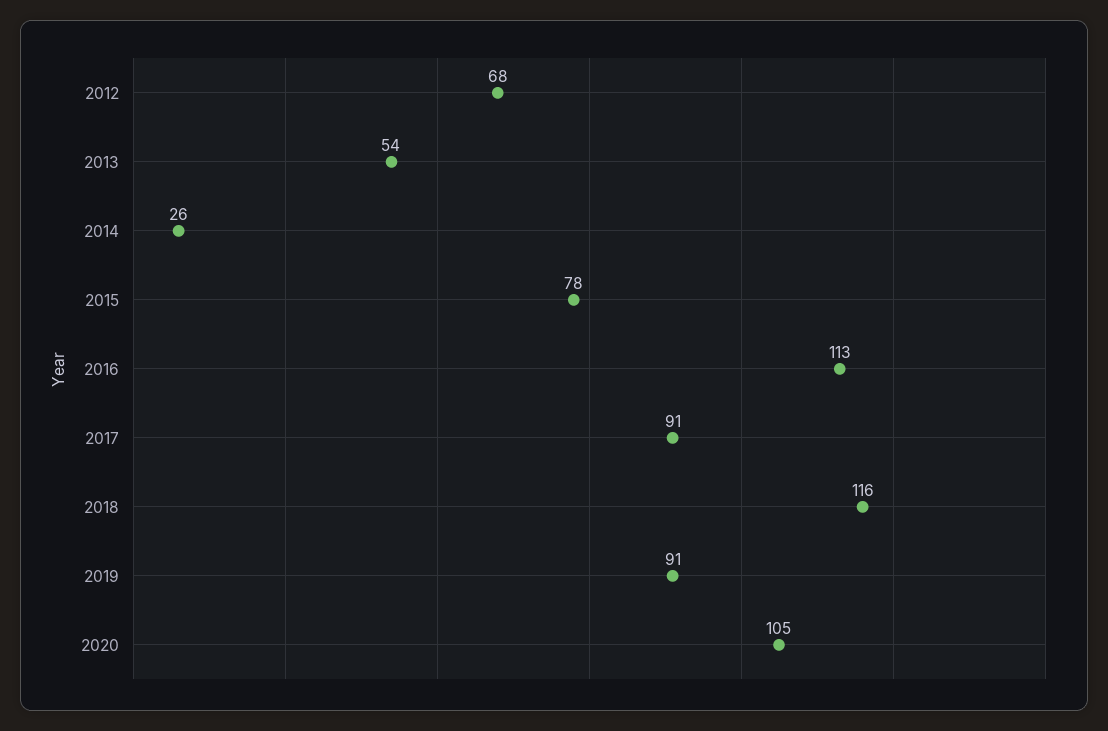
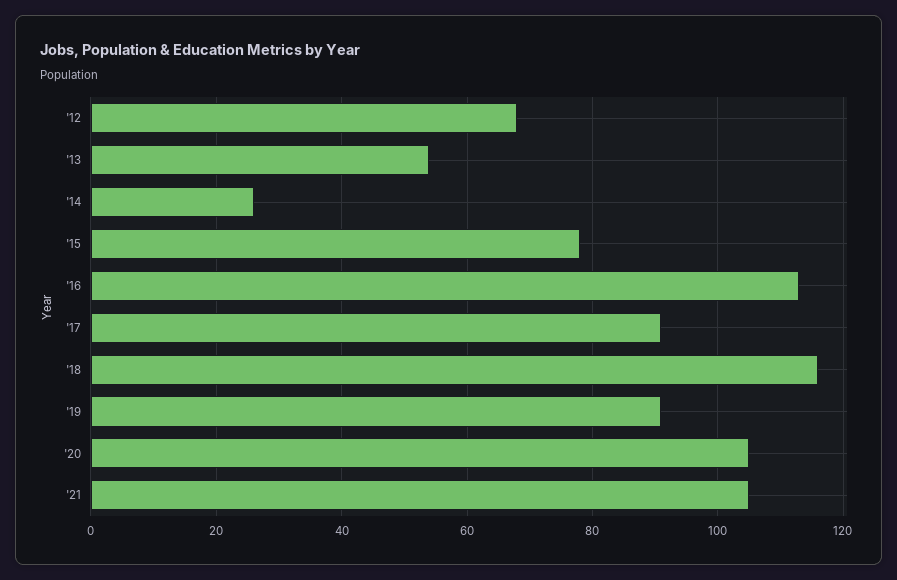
'21: none -> 105

